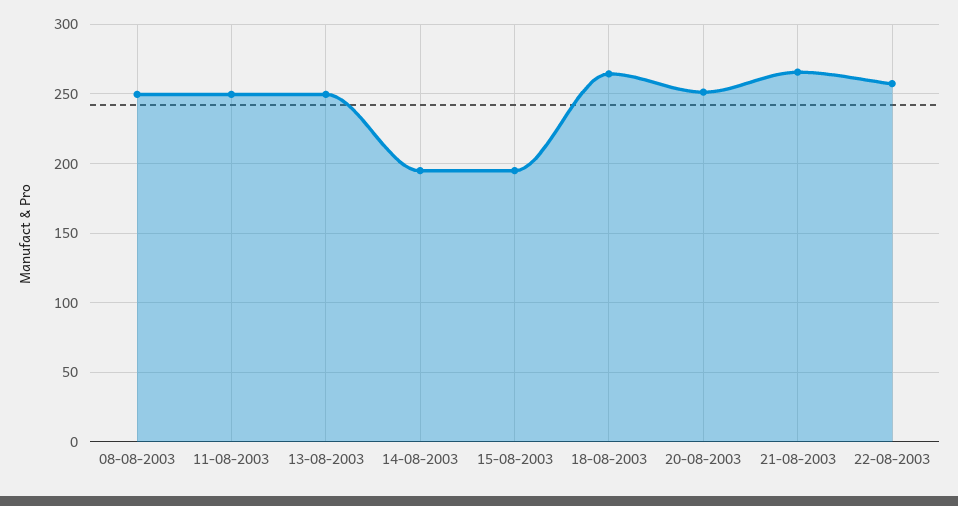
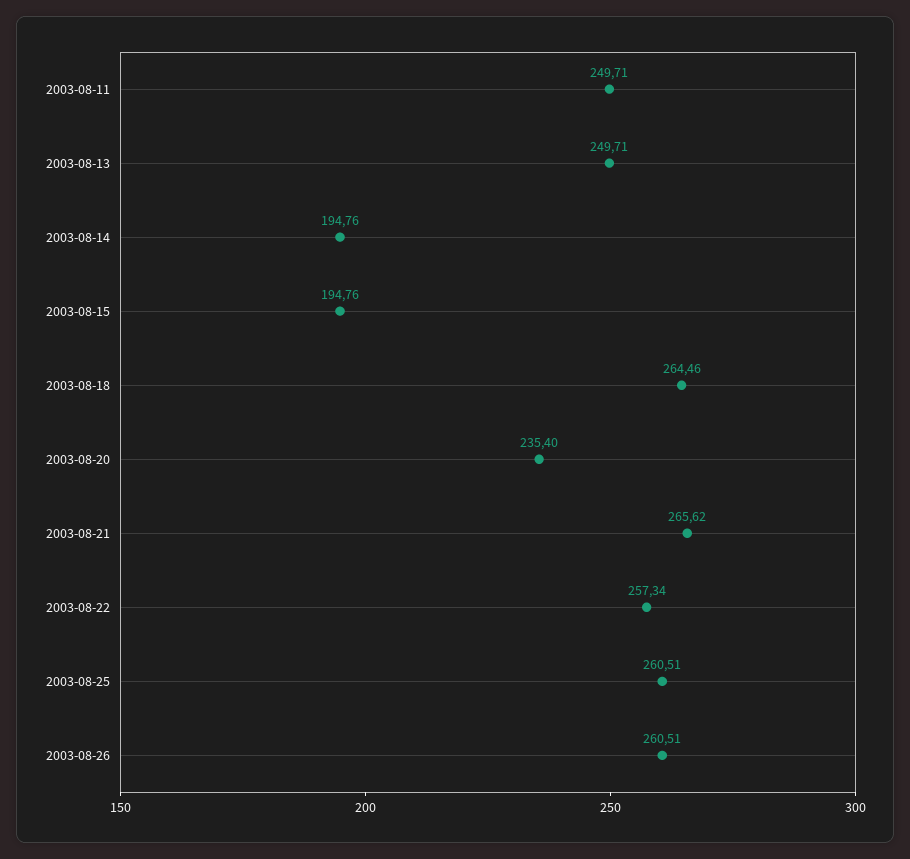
08-08-2003: 250 -> none
20-08-2003: 250 -> 235.4
2003-08-25: none -> 260.51
2003-08-26: none -> 260.51

